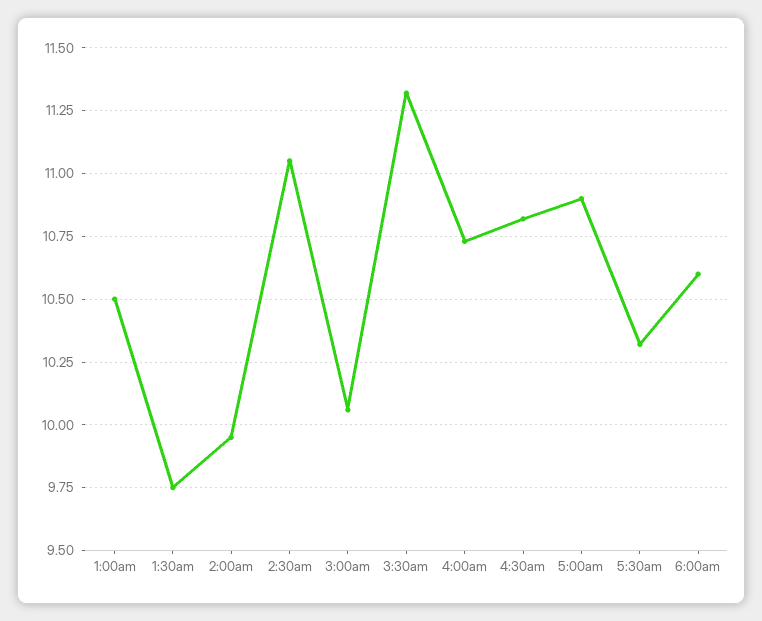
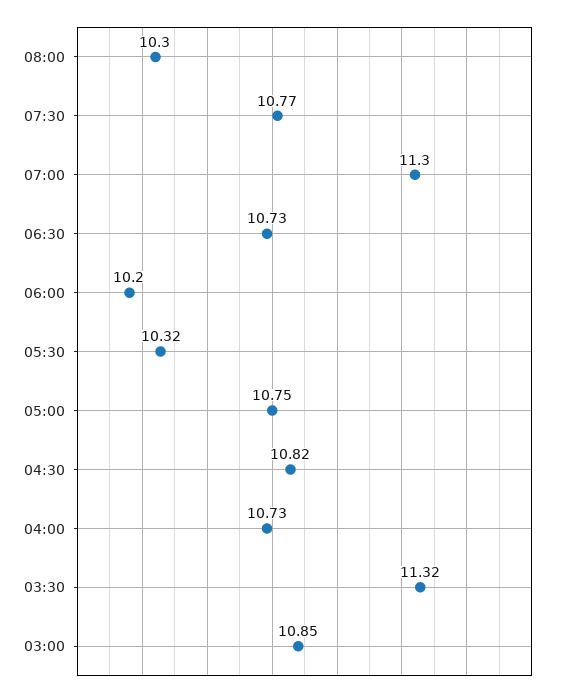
1:00am: 10.5 -> none
1:30am: 9.75 -> none
2:00am: 9.95 -> none
2:30am: 11.05 -> none
3:00am: 10.05 -> 10.85
5:00am: 10.9 -> 10.75
6:00am: 10.6 -> 10.2
08:00: none -> 10.3
07:30: none -> 10.77
07:00: none -> 11.3
06:30: none -> 10.73

